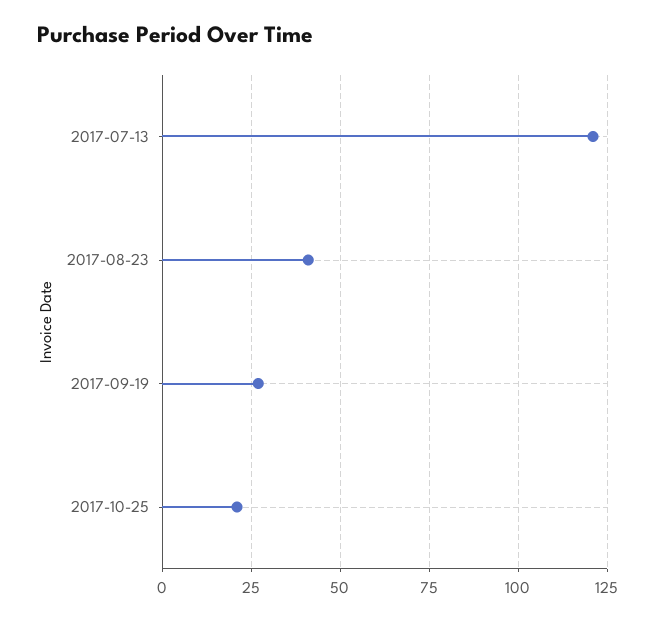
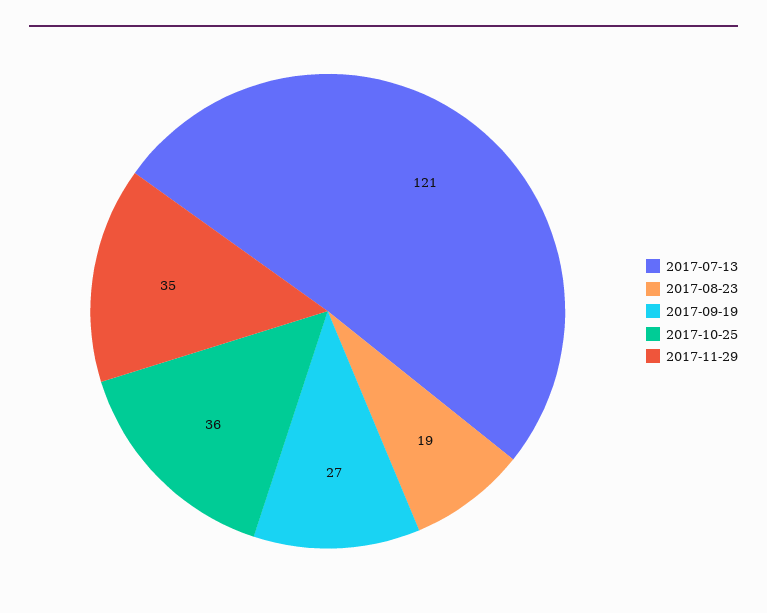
2017-08-23: 40 -> 19
2017-10-25: 20 -> 36
2017-11-29: none -> 35

